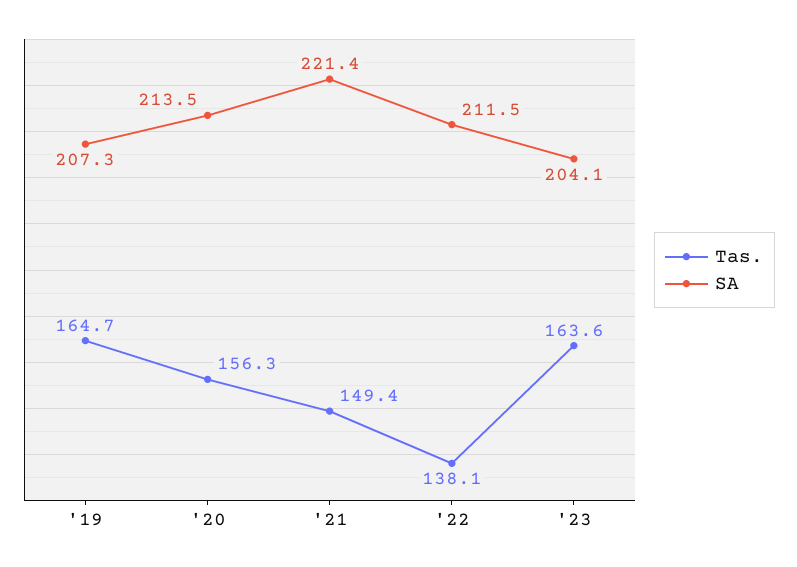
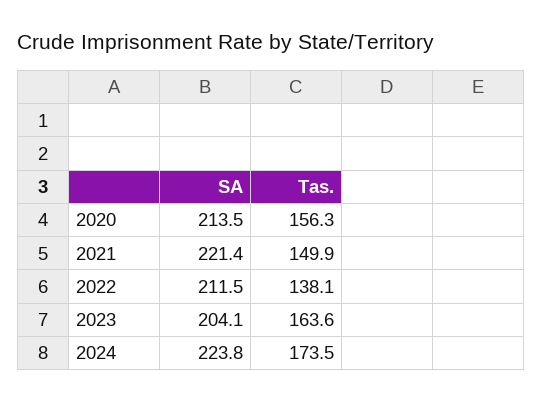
Tas., '19: 164.7 -> none
SA, '19: 207.3 -> none
Tas., '21: 149.4 -> 149.9
SA, 2024: none -> 223.8
Tas., 2024: none -> 173.5

